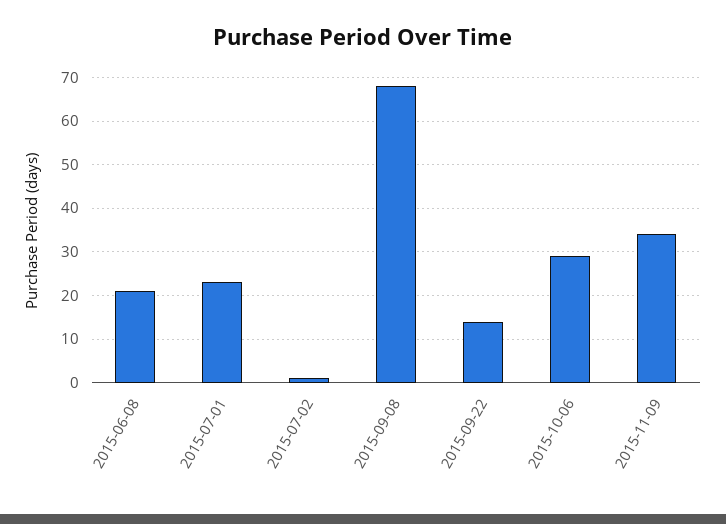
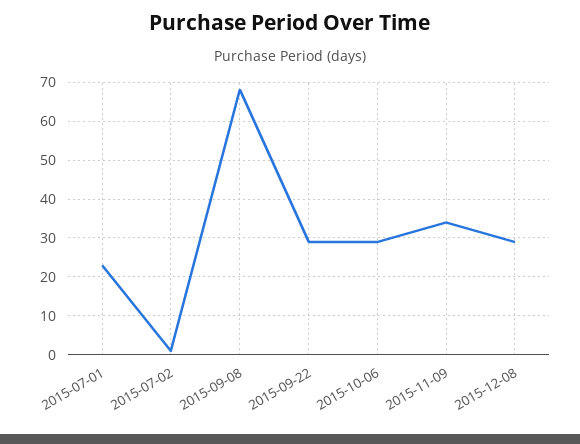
2015-06-08: 20 -> none
2015-09-22: 15 -> 30
2015-12-08: none -> 30

